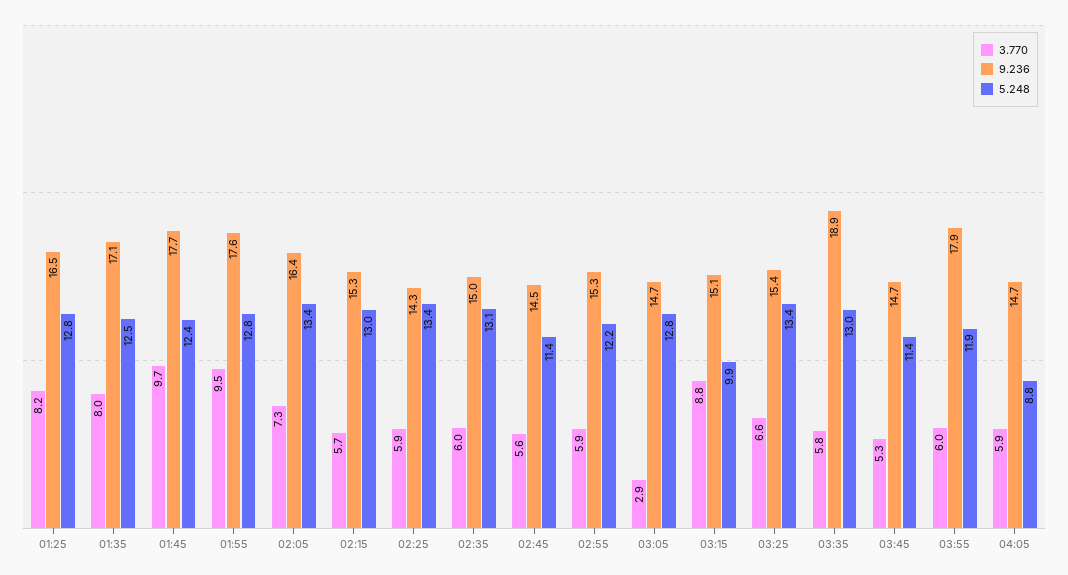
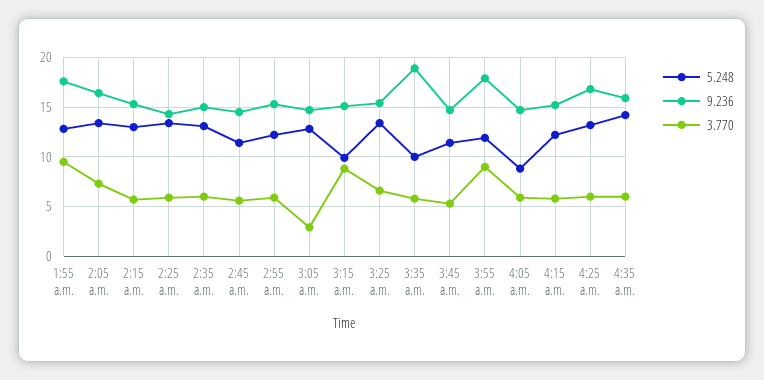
3.770, 01:25: 8.2 -> none
9.236, 01:25: 16.5 -> none
5.248, 01:25: 12.8 -> none
3.770, 01:35: 8 -> none
9.236, 01:35: 17.1 -> none
5.248, 01:35: 12.5 -> none
3.770, 01:45: 9.7 -> none
9.236, 01:45: 17.7 -> none
5.248, 01:45: 12.4 -> none
5.248, 03:35: 13 -> 10
3.770, 03:55: 6 -> 9
5.248, 4:15 a.m.: none -> 12
9.236, 4:15 a.m.: none -> 15
3.770, 4:15 a.m.: none -> 6
5.248, 4:25 a.m.: none -> 13
9.236, 4:25 a.m.: none -> 17
3.770, 4:25 a.m.: none -> 6
5.248, 4:35 a.m.: none -> 14
9.236, 4:35 a.m.: none -> 16
3.770, 4:35 a.m.: none -> 6

